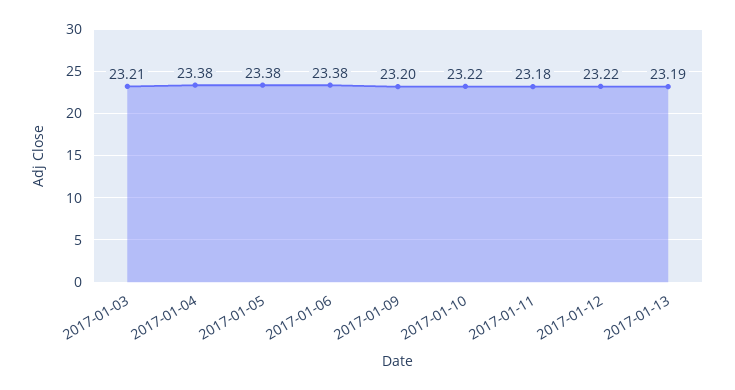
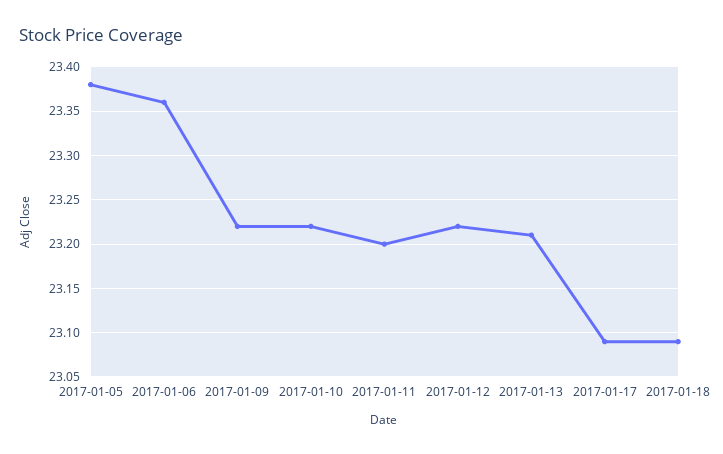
2017-01-03: 23.21 -> none
2017-01-04: 23.38 -> none
2017-01-06: 23.38 -> 23.36
2017-01-09: 23.2 -> 23.22
2017-01-11: 23.18 -> 23.2
2017-01-13: 23.19 -> 23.21
2017-01-17: none -> 23.09
2017-01-18: none -> 23.09

